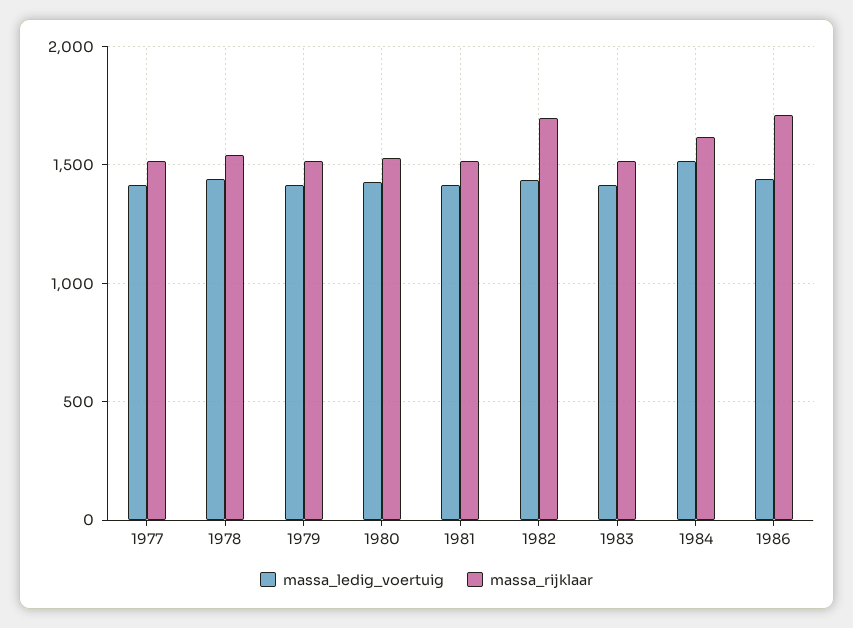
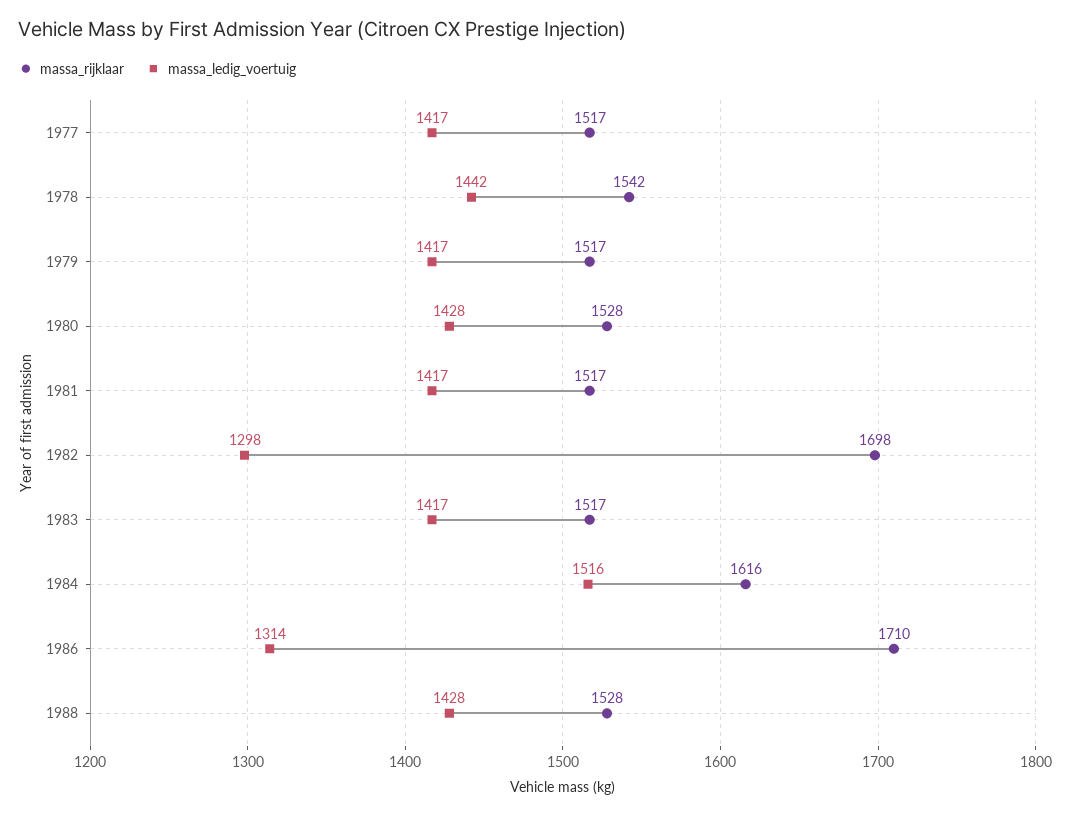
massa_ledig_voertuig, 1982: 1450 -> 1298
massa_ledig_voertuig, 1986: 1450 -> 1314
massa_rijklaar, 1988: none -> 1528
massa_ledig_voertuig, 1988: none -> 1428

